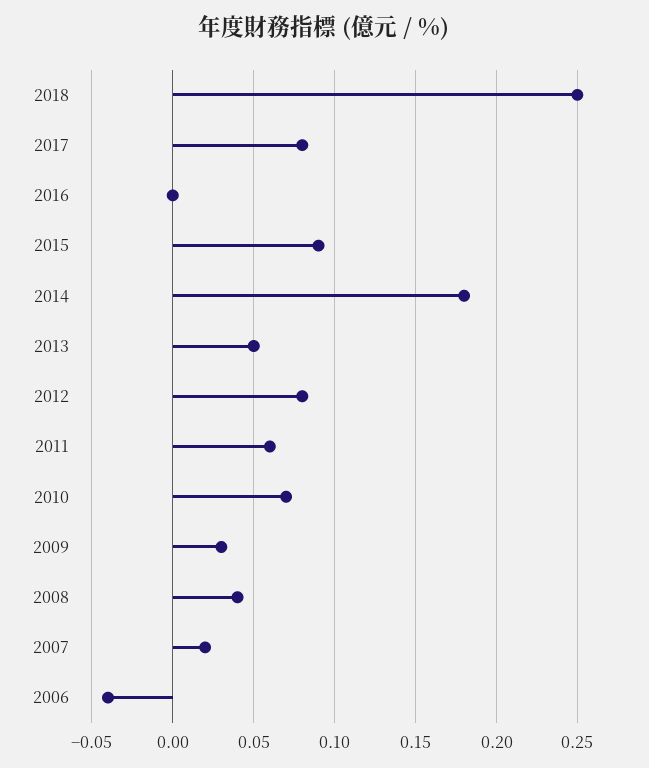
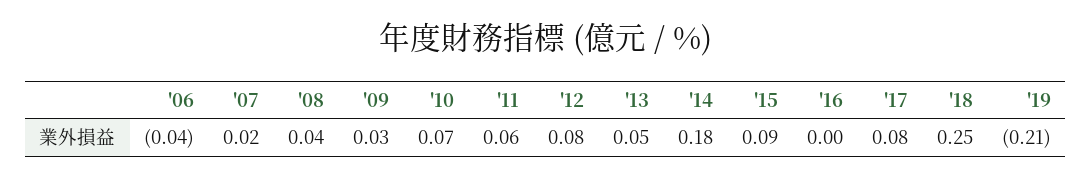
'19: none -> -0.21

